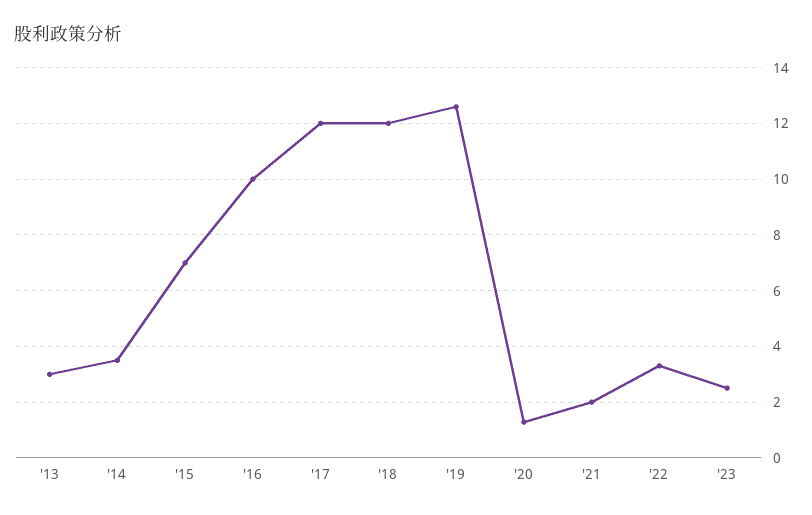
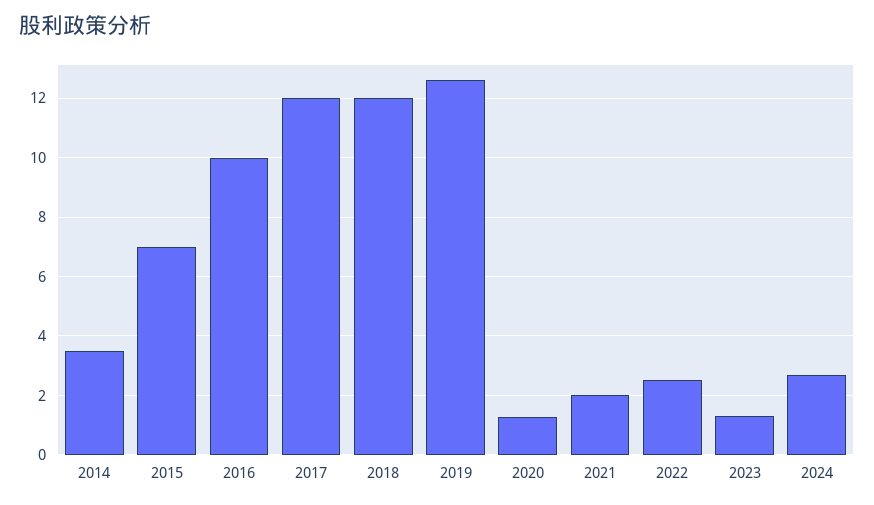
'13: 3 -> none
'22: 3.25 -> 2.5
'23: 2.5 -> 1.25
2024: none -> 2.75

